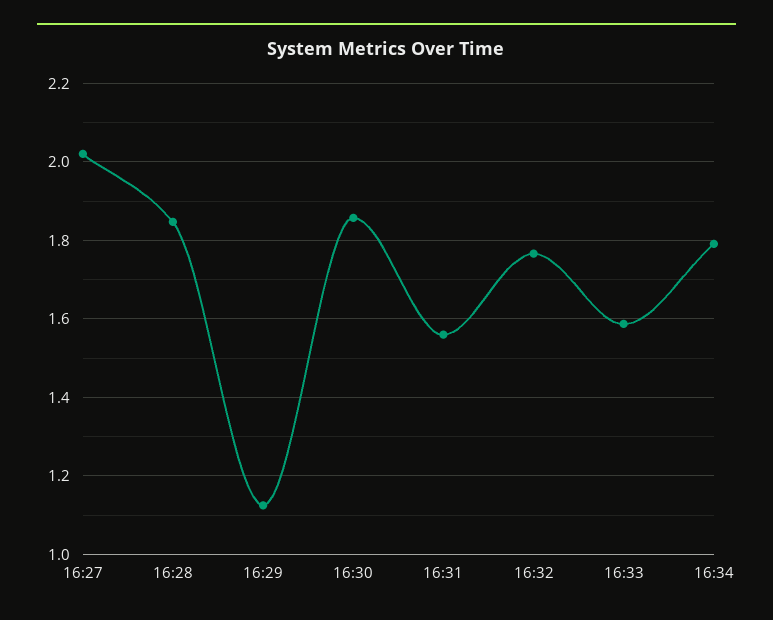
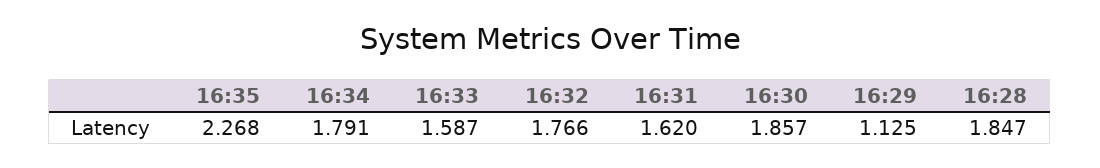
16:27: 2.02 -> none
16:31: 1.56 -> 1.62
16:35: none -> 2.268

